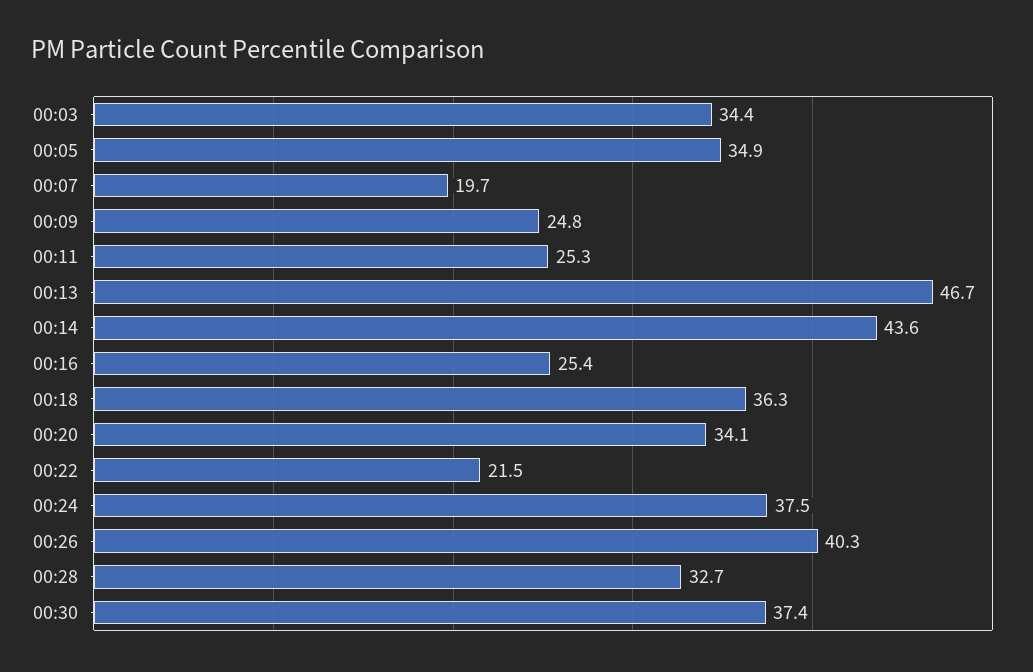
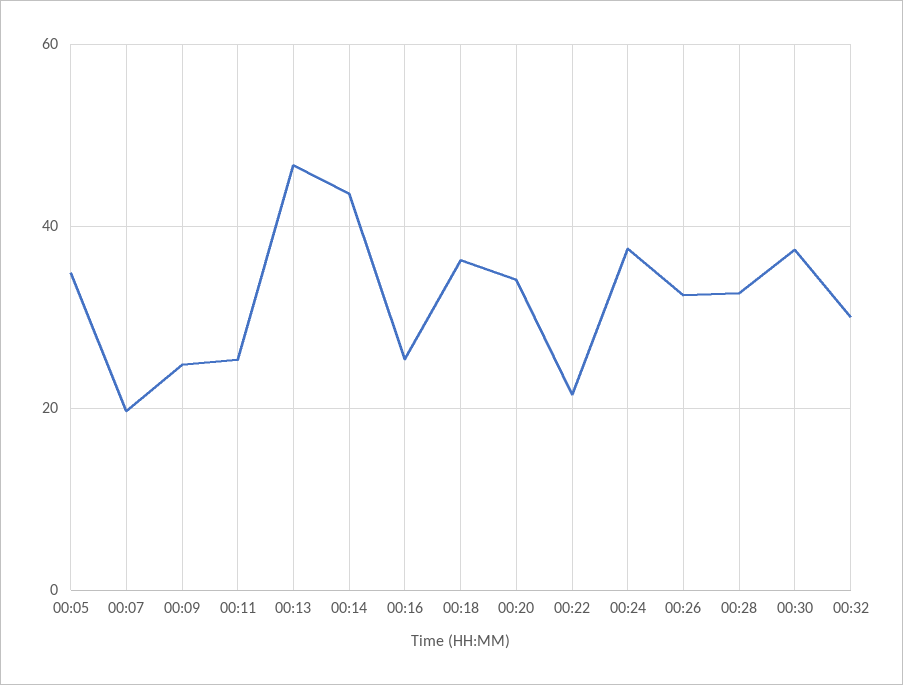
00:03: 34.4 -> none
00:26: 40.3 -> 32
00:32: none -> 30

